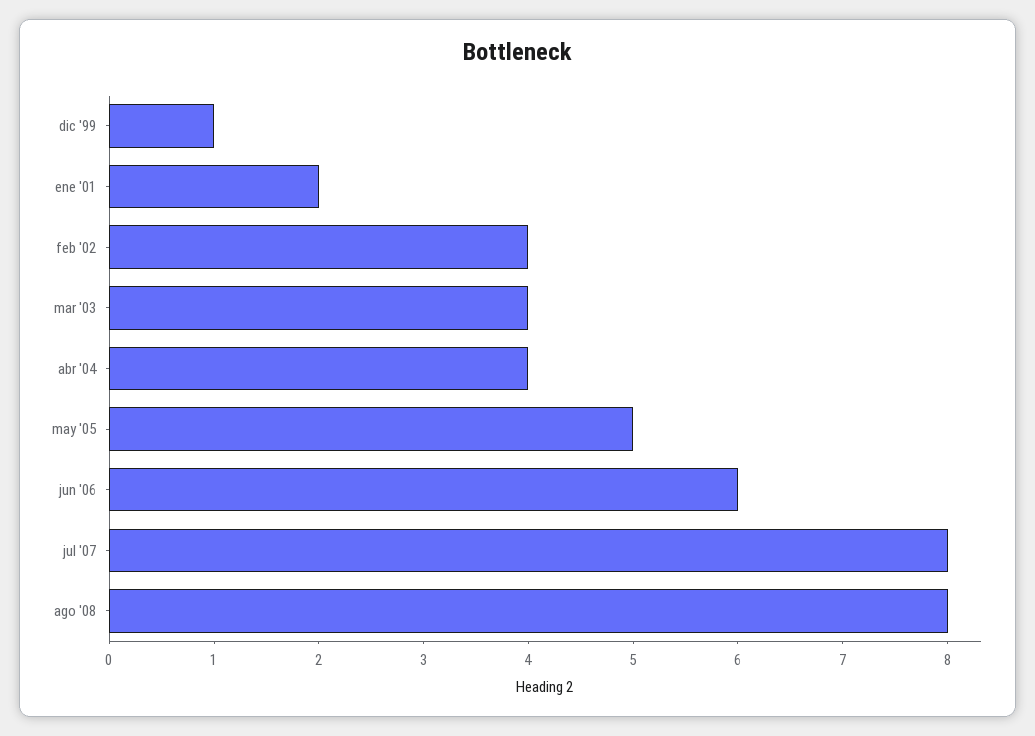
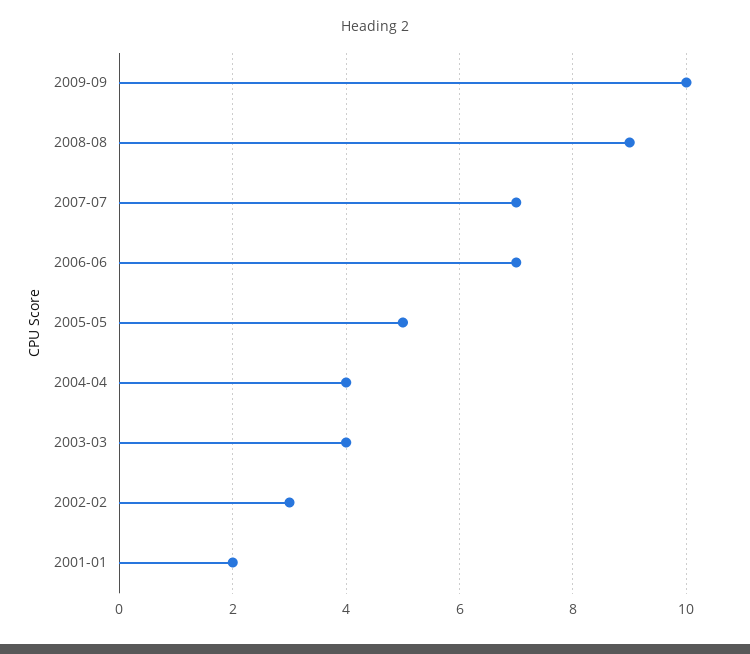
dic '99: 1 -> none
feb '02: 4 -> 3
jun '06: 6 -> 7
jul '07: 8 -> 7
ago '08: 8 -> 9
2009-09: none -> 10

